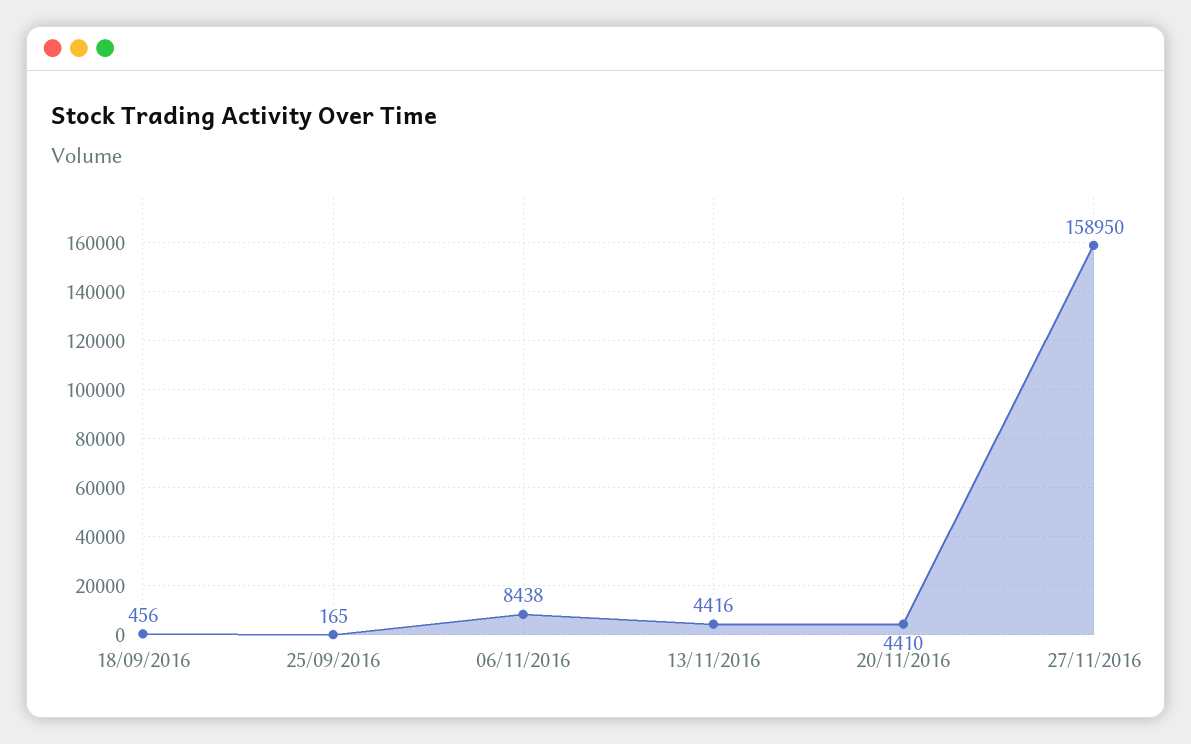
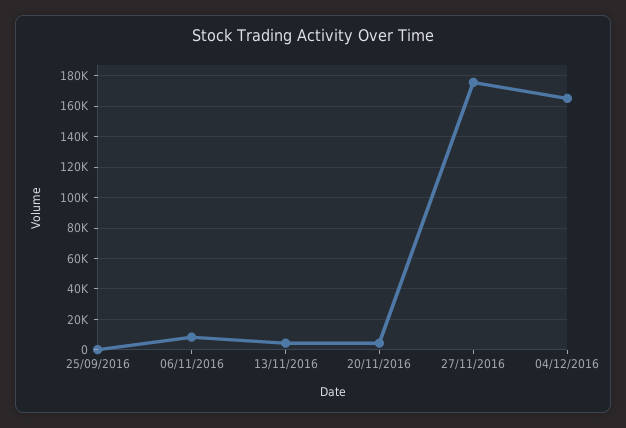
18/09/2016: 456 -> none
27/11/2016: 158950 -> 175000
04/12/2016: none -> 165000

